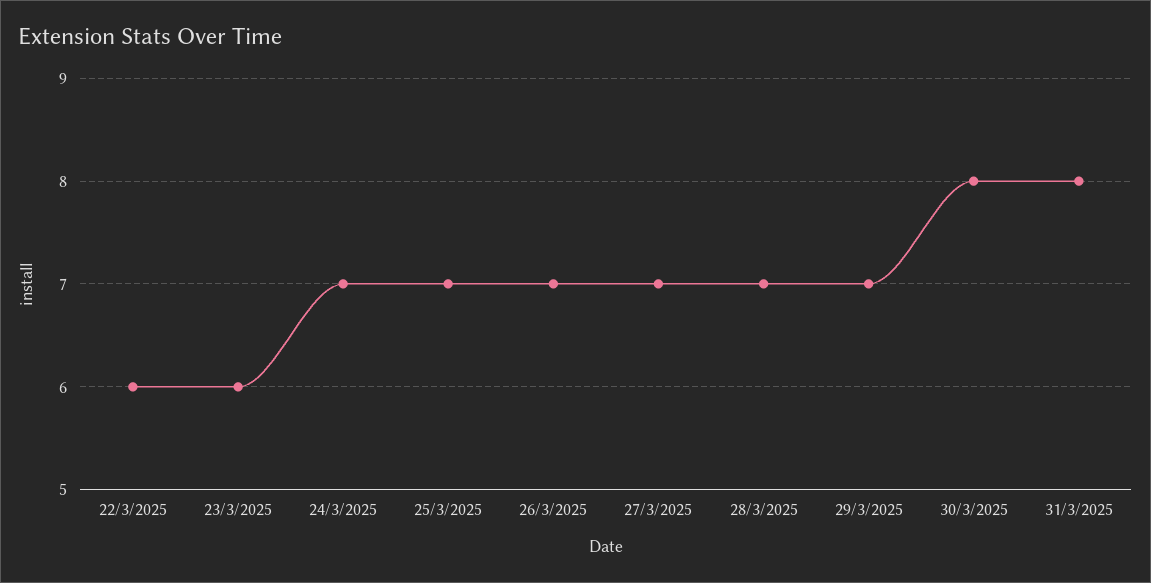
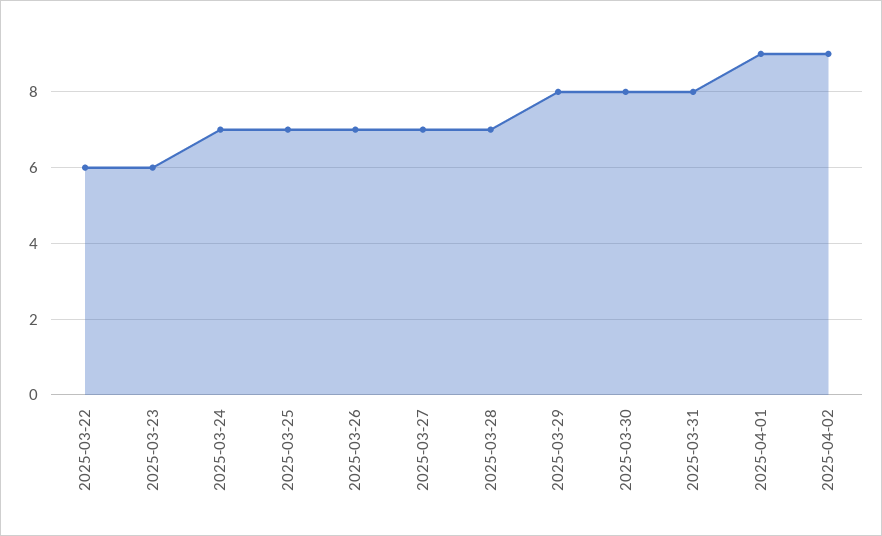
29/3/2025: 7 -> 8
2025-04-01: none -> 9
2025-04-02: none -> 9

